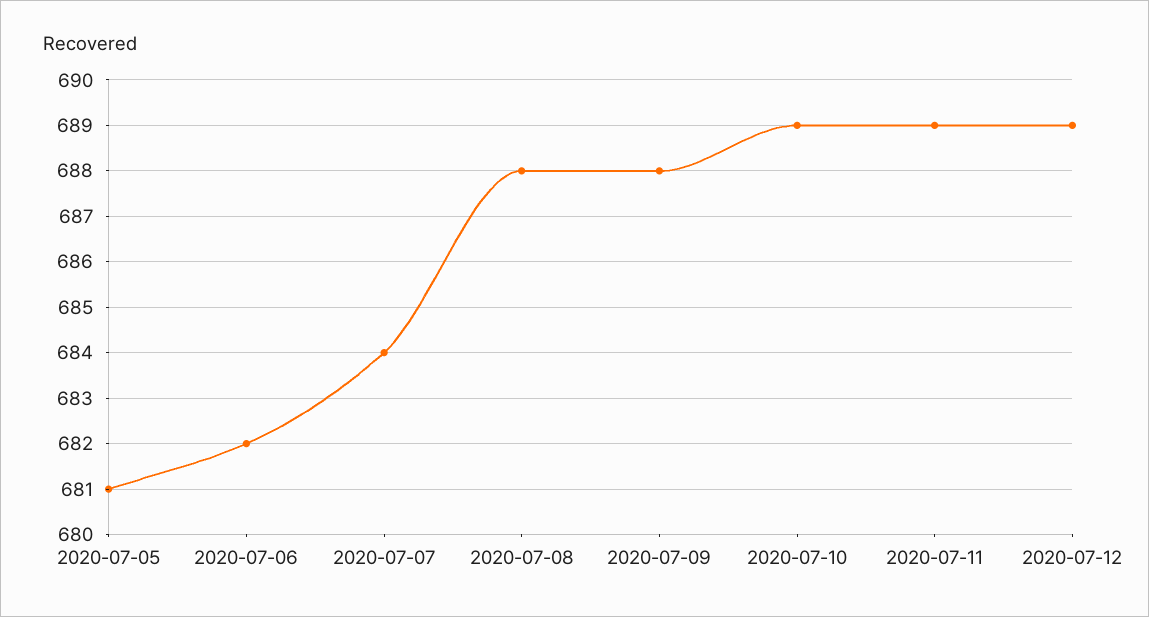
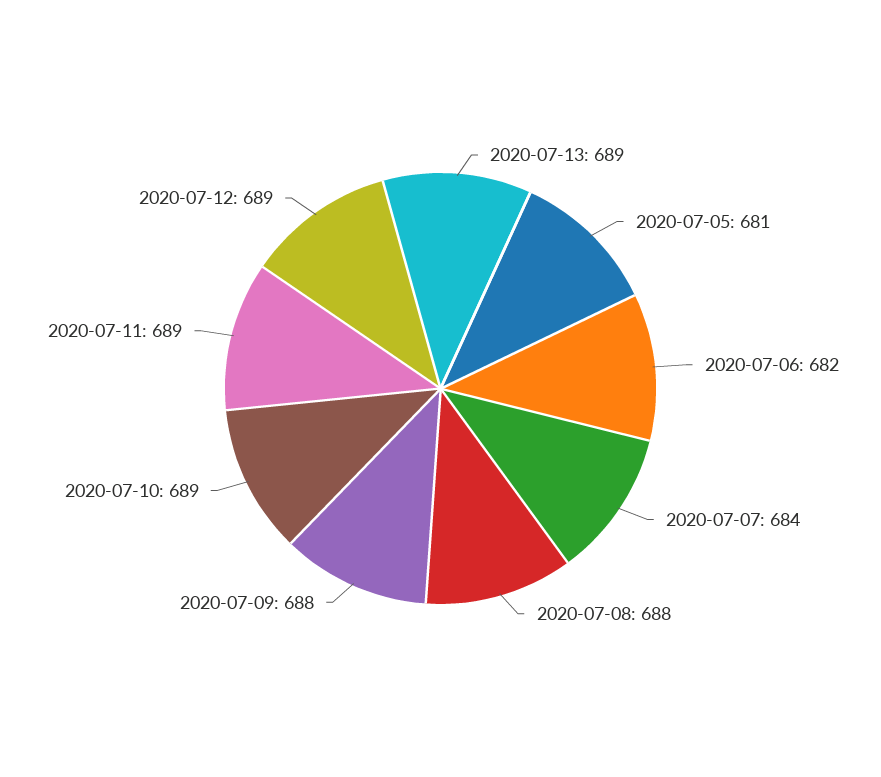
2020-07-13: none -> 689

